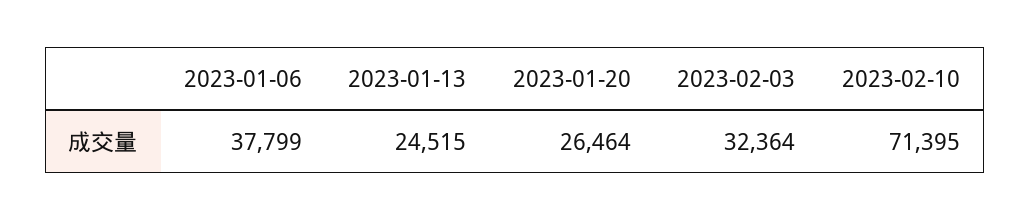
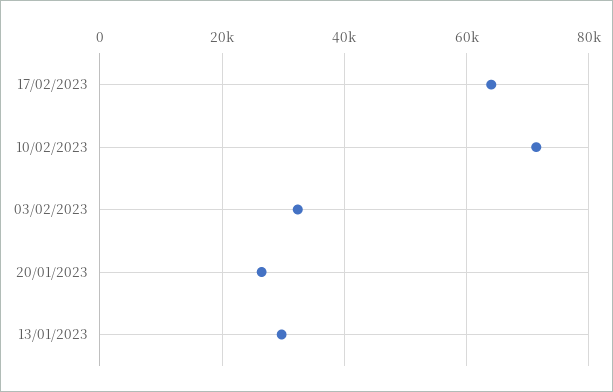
2023-01-06: 37799 -> none
2023-01-13: 24515 -> 30000
17/02/2023: none -> 64000

